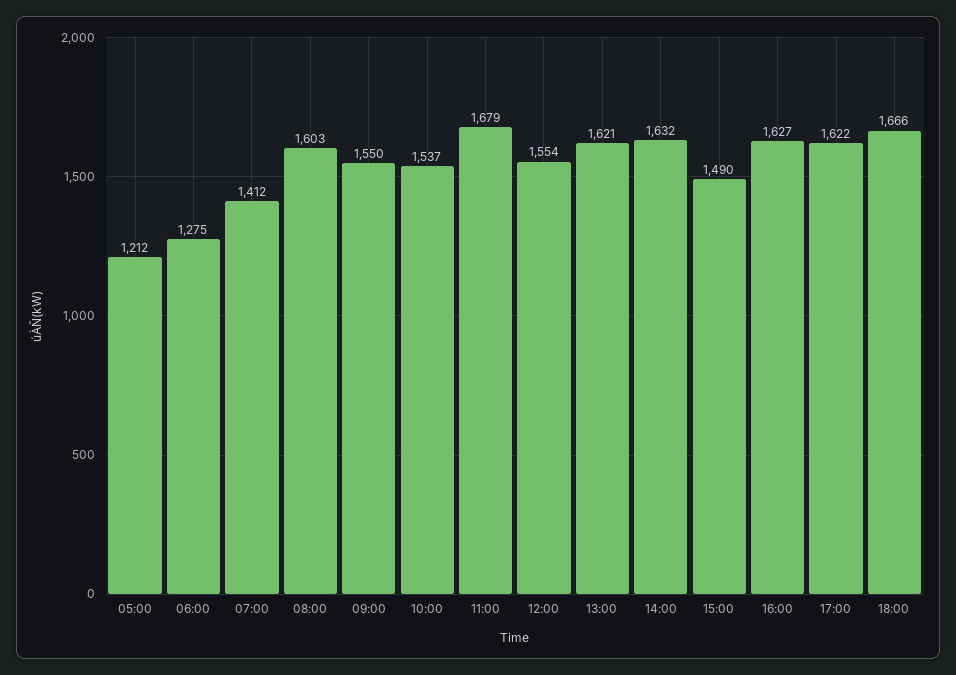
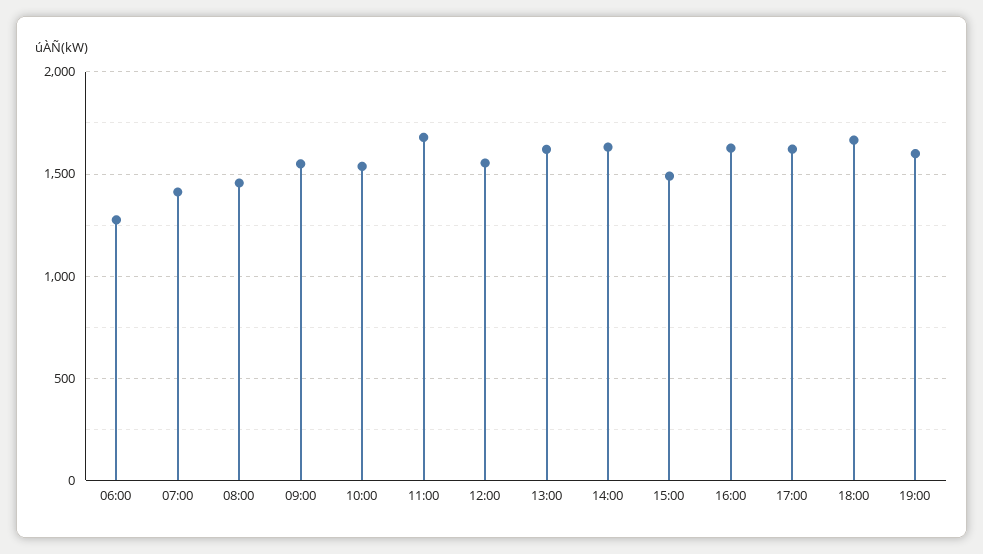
05:00: 1212 -> none
08:00: 1603 -> 1450
19:00: none -> 1600

